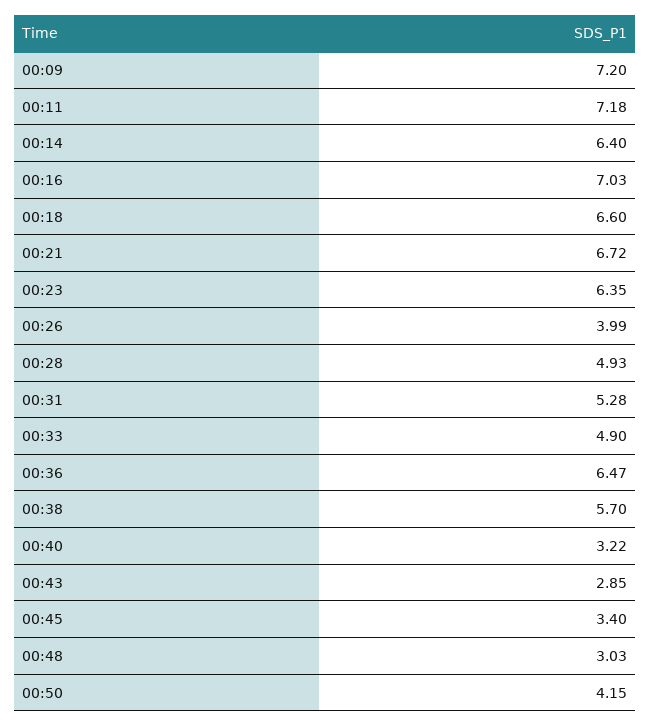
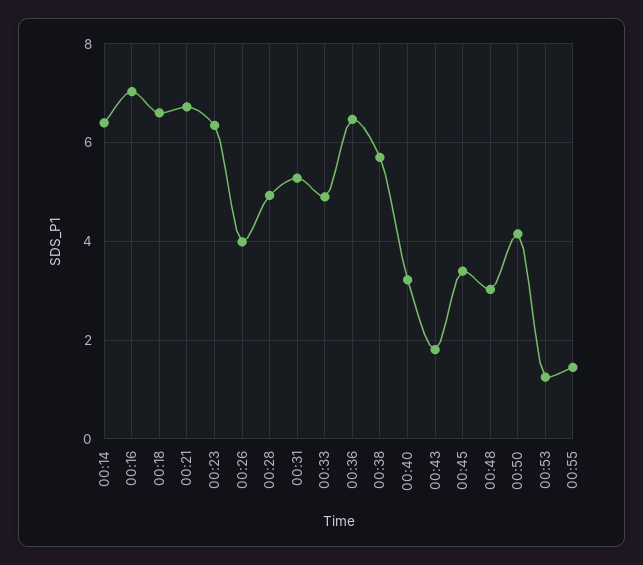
00:09: 7.2 -> none
00:11: 7.18 -> none
00:43: 2.85 -> 1.8
00:53: none -> 1.2
00:55: none -> 1.4

